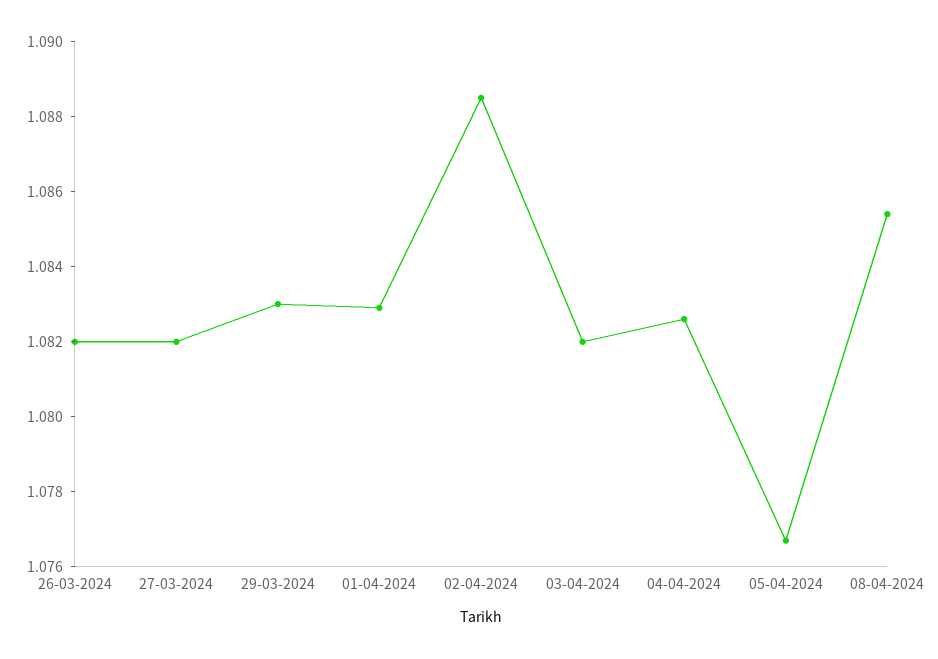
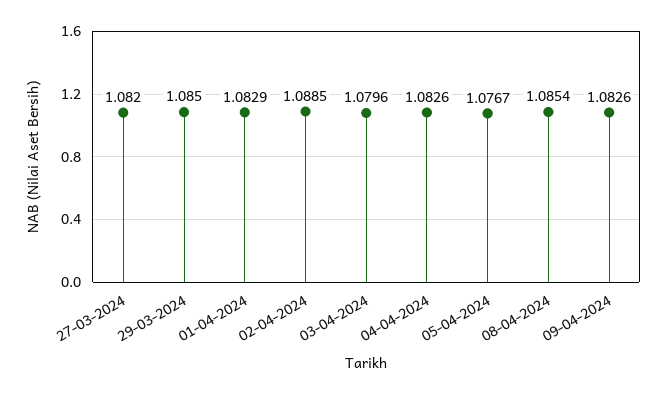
26-03-2024: 1.082 -> none
29-03-2024: 1.083 -> 1.085
03-04-2024: 1.082 -> 1.0796
09-04-2024: none -> 1.0826

